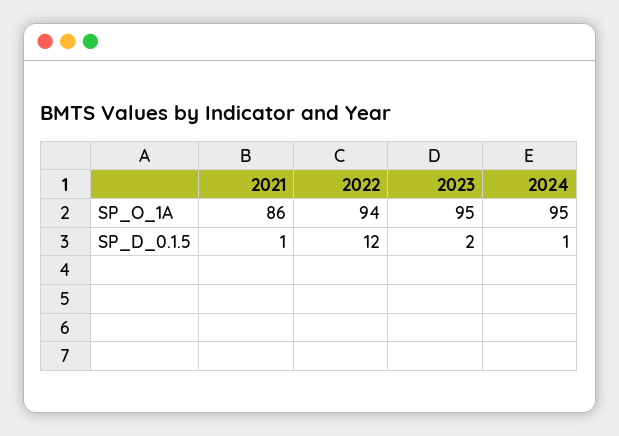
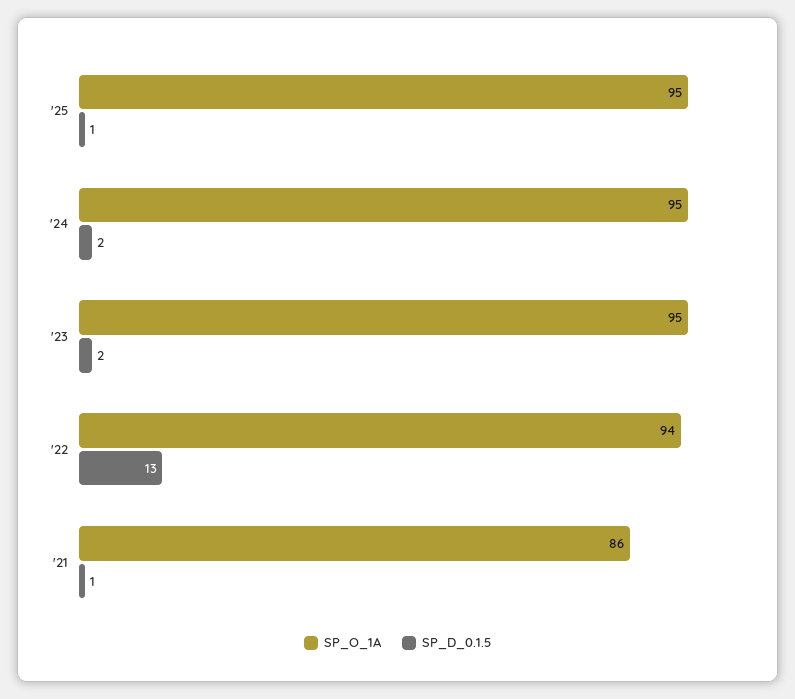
SP_D_0.1.5, 2022: 12 -> 13
SP_D_0.1.5, 2024: 1 -> 2
SP_O_1A, '25: none -> 95
SP_D_0.1.5, '25: none -> 1

